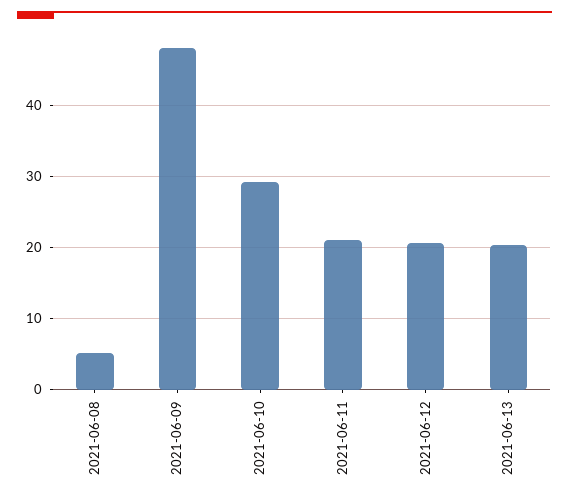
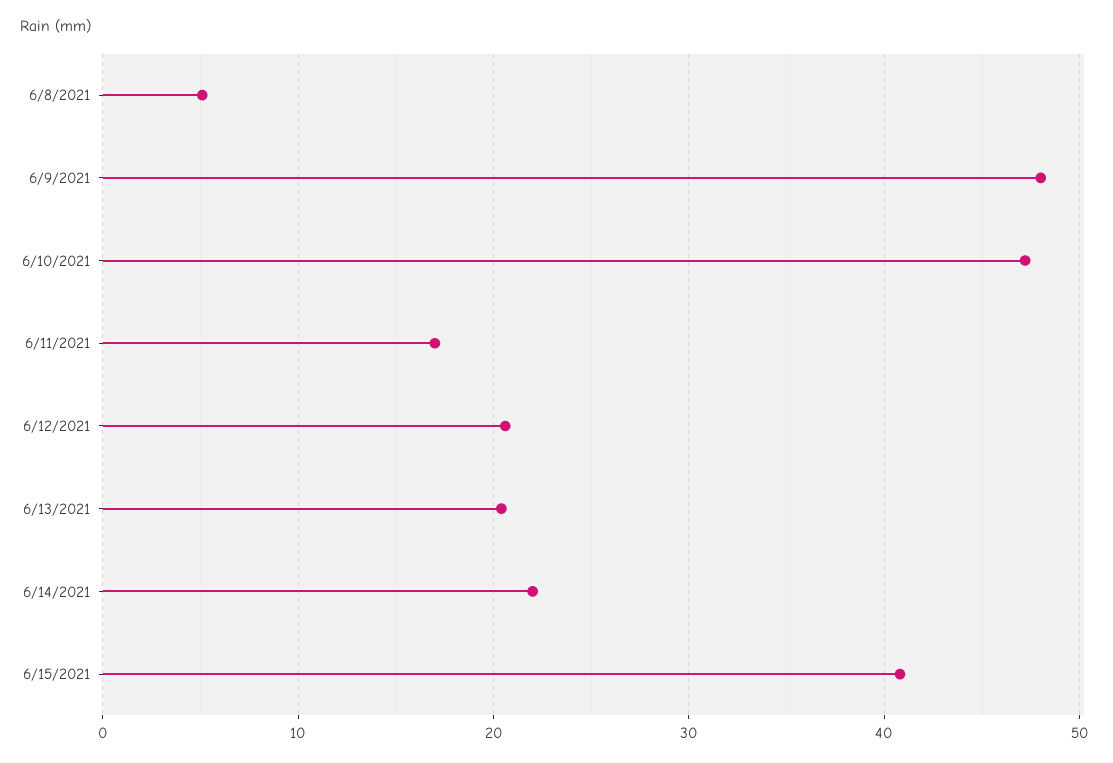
2021-06-10: 29 -> 47
2021-06-11: 21 -> 17
6/14/2021: none -> 22
6/15/2021: none -> 41

